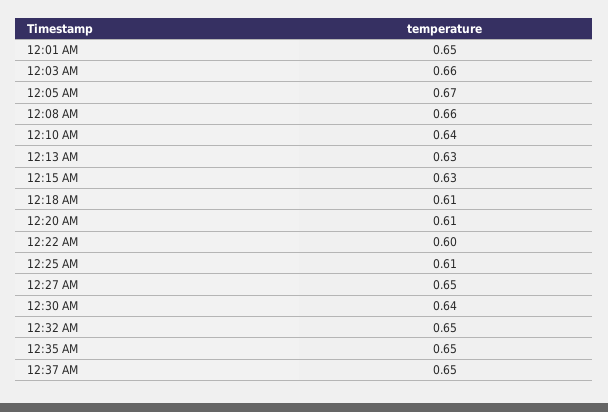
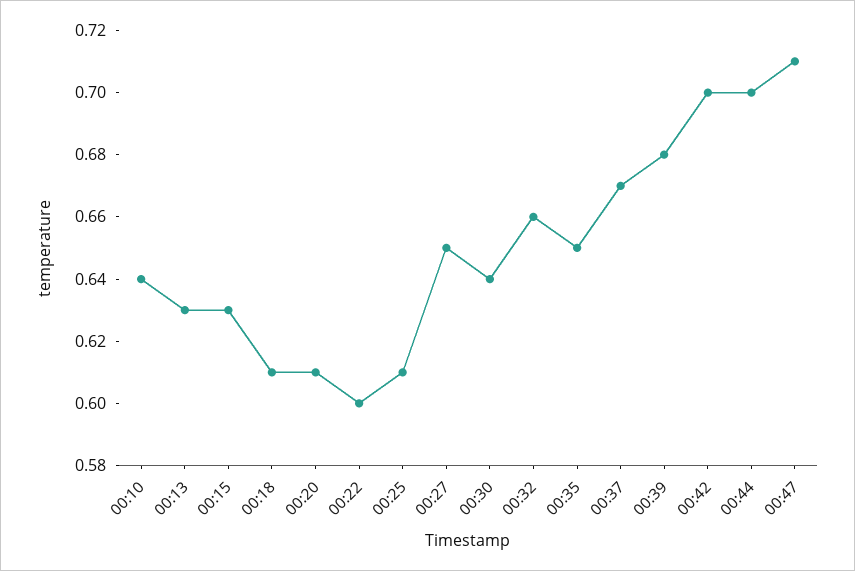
12:01 AM: 0.65 -> none
12:03 AM: 0.66 -> none
12:05 AM: 0.67 -> none
12:08 AM: 0.66 -> none
12:32 AM: 0.65 -> 0.66
12:37 AM: 0.65 -> 0.67
00:39: none -> 0.68
00:42: none -> 0.7
00:44: none -> 0.7
00:47: none -> 0.71

